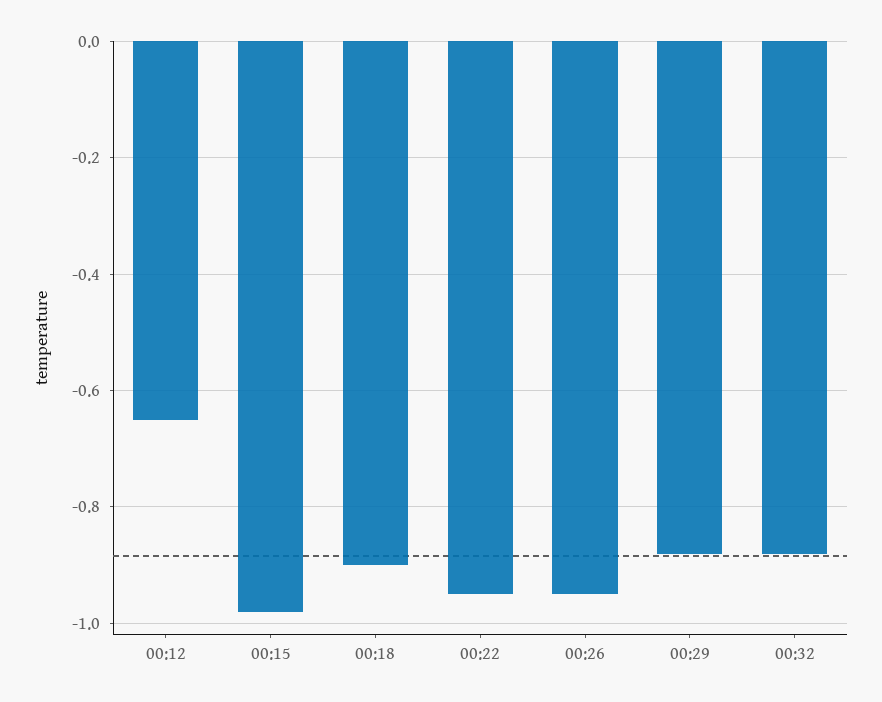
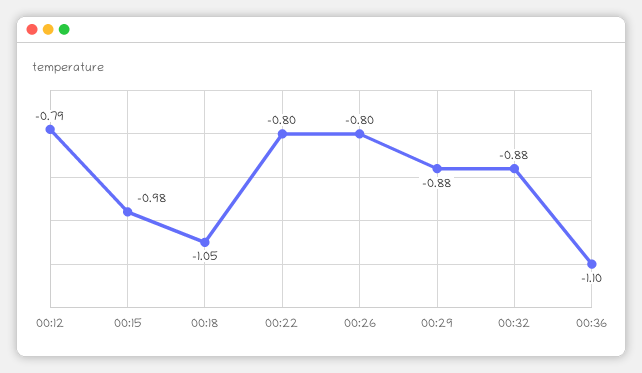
00:12: -0.65 -> -0.79
00:18: -0.9 -> -1.05
00:22: -0.95 -> -0.8
00:26: -0.95 -> -0.8
00:36: none -> -1.1

